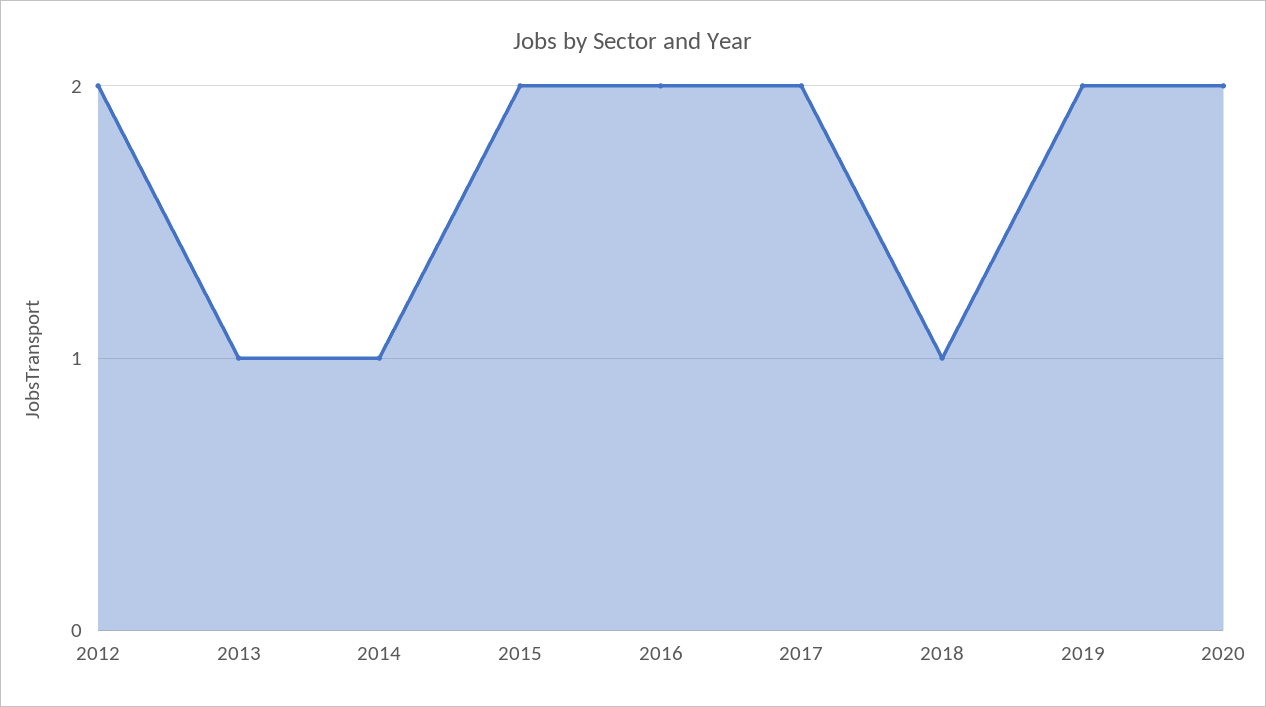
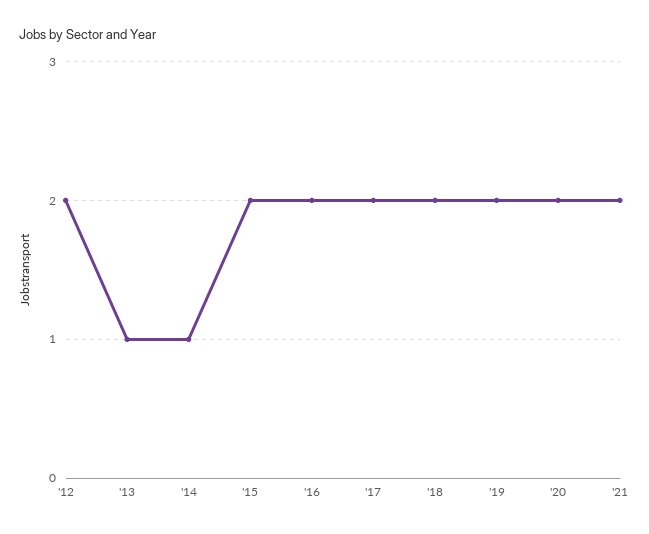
2018: 1 -> 2
'21: none -> 2

